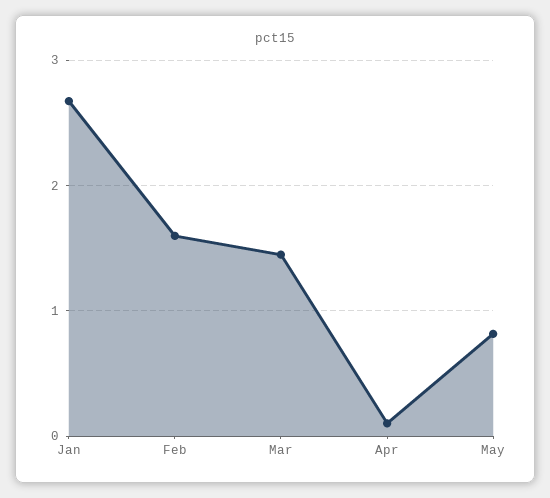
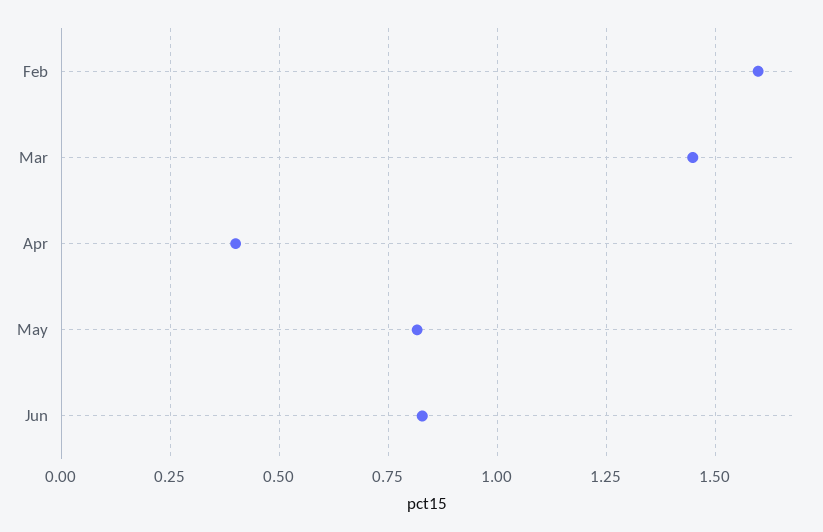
Jan: 2.7 -> none
Apr: 0.1 -> 0.4
Jun: none -> 0.825

